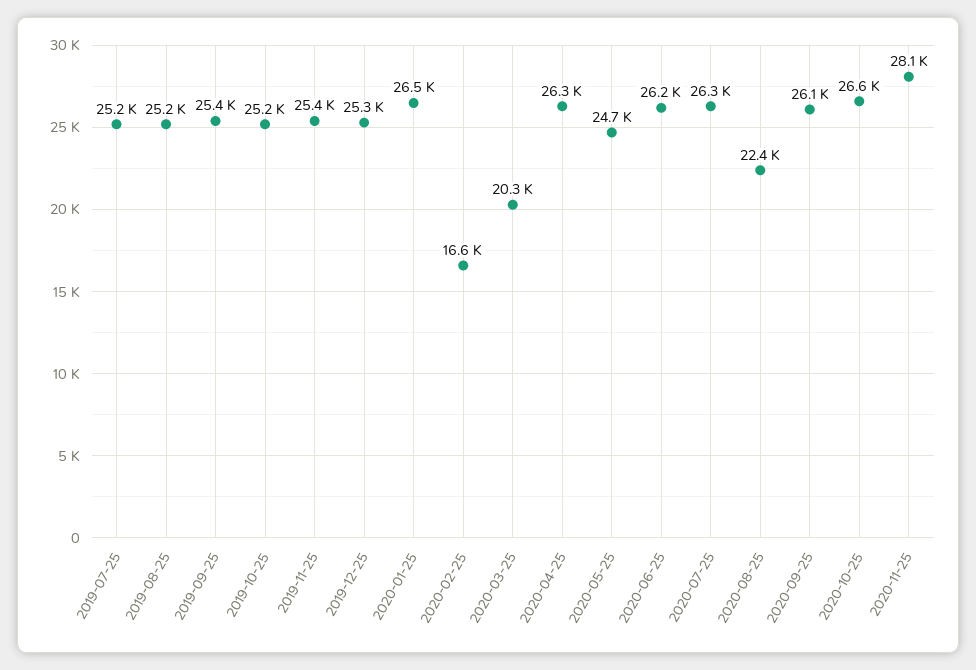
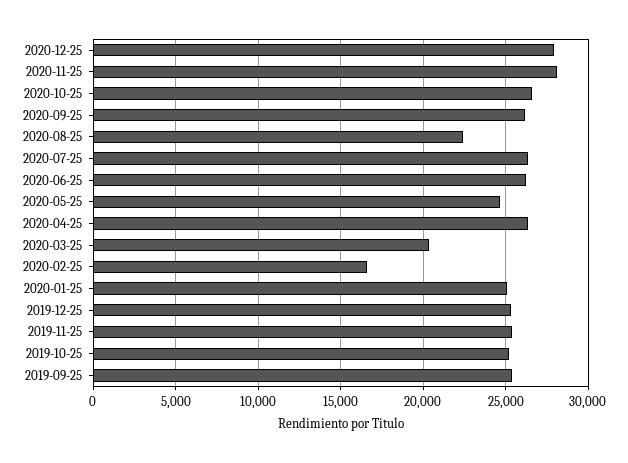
2019-07-25: 25200 -> none
2019-08-25: 25200 -> none
2020-01-25: 26500 -> 25000
2020-12-25: none -> 28000

